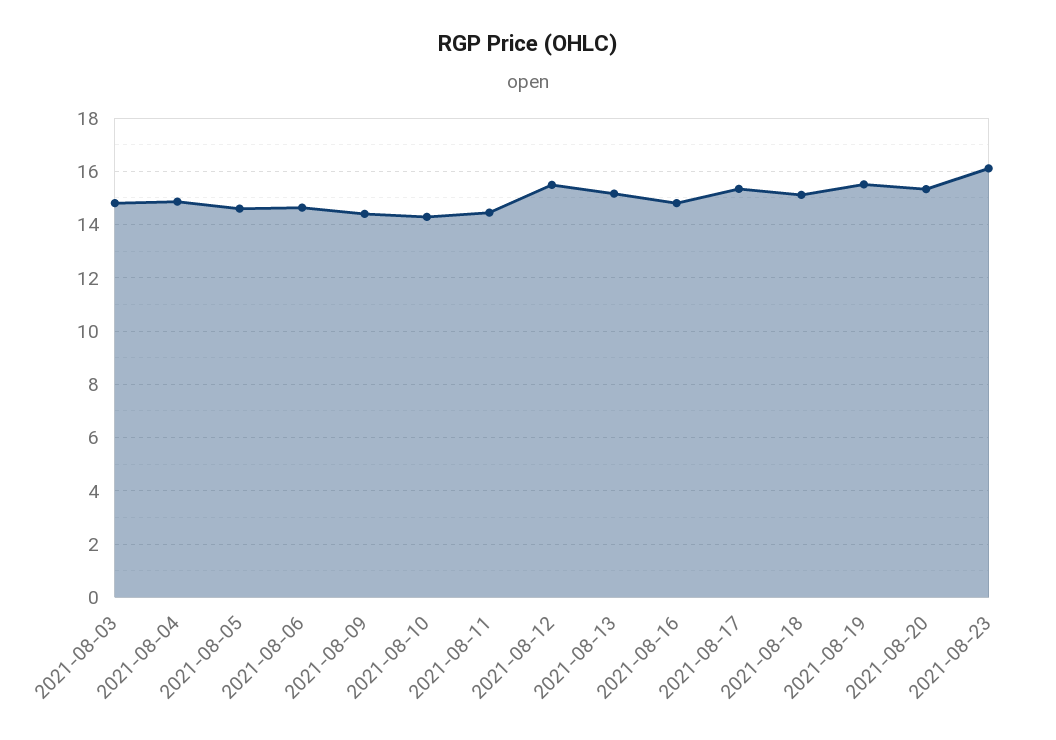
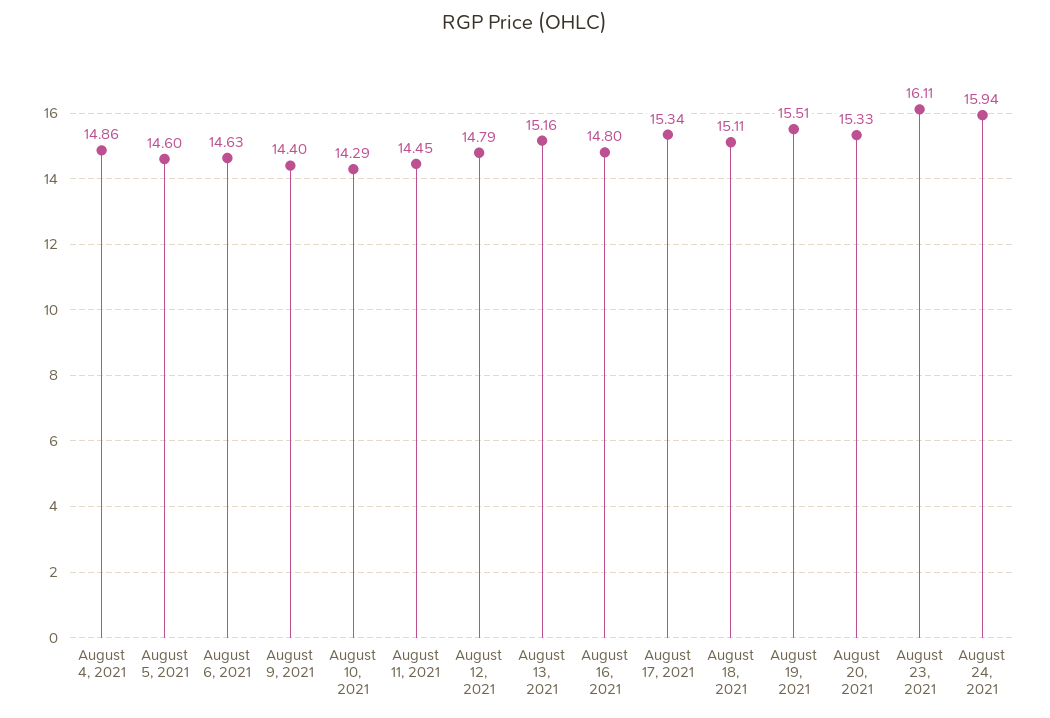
2021-08-03: 14.75 -> none
2021-08-12: 15.5 -> 14.79
August 24, 2021: none -> 15.94

